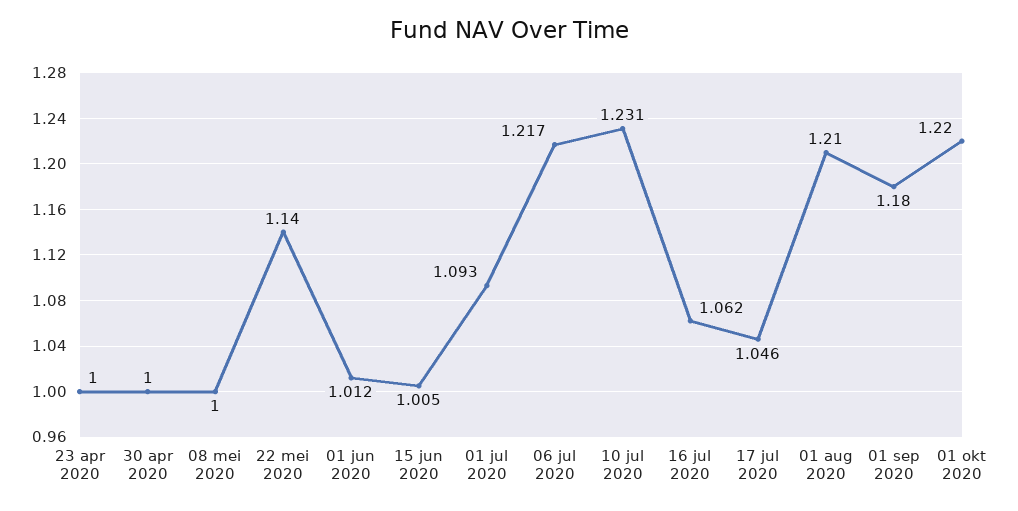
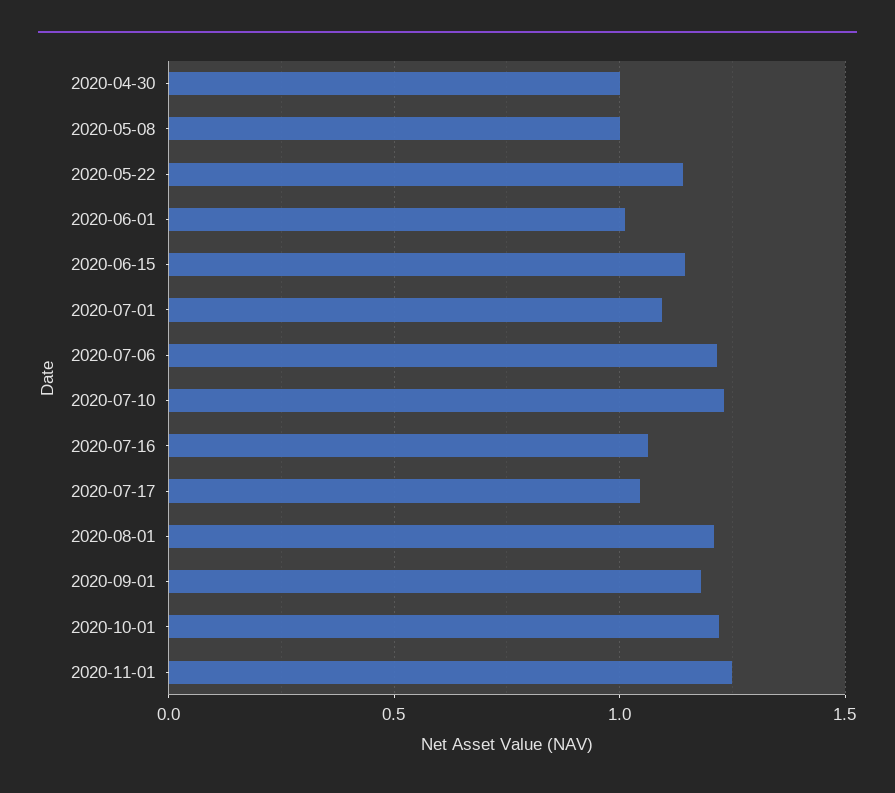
23 apr 2020: 1 -> none
15 jun 2020: 1.005 -> 1.15
2020-11-01: none -> 1.25

